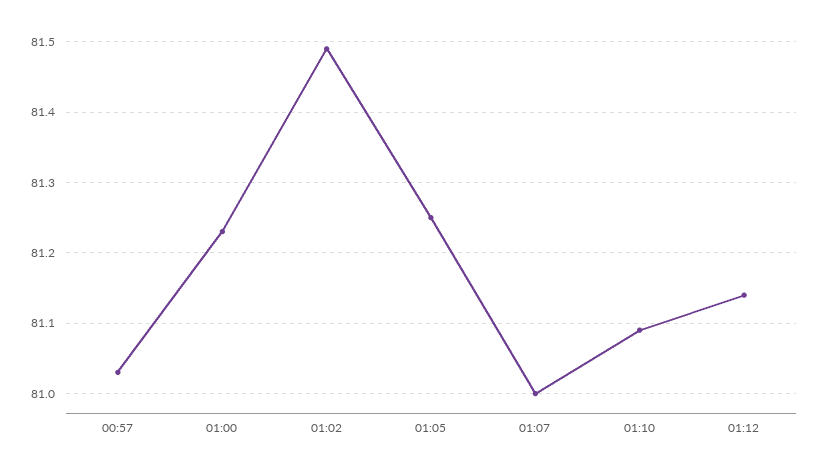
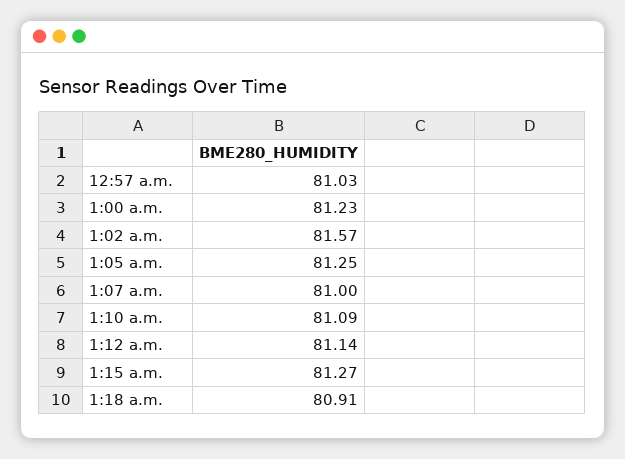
01:02: 81.49 -> 81.57
1:15 a.m.: none -> 81.27
1:18 a.m.: none -> 80.91

